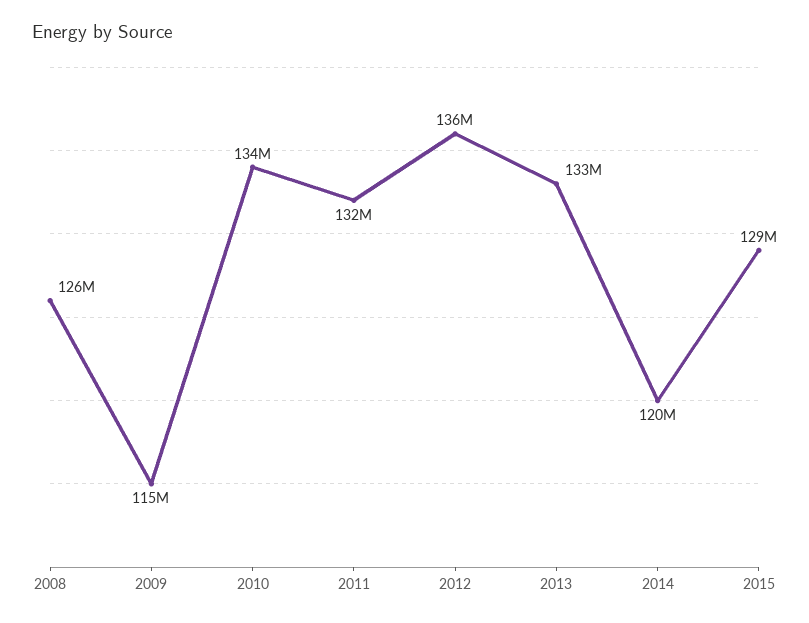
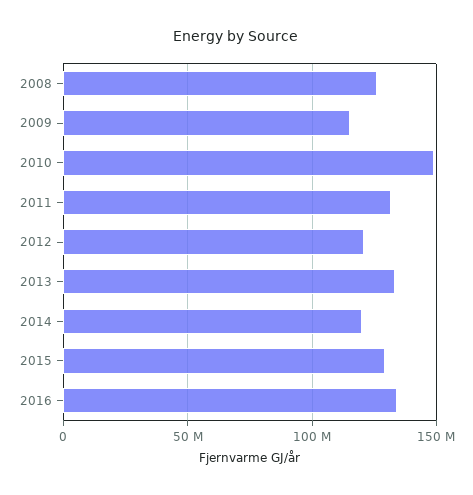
2010: 134000000 -> 150000000
2012: 136000000 -> 120000000
2016: none -> 135000000

